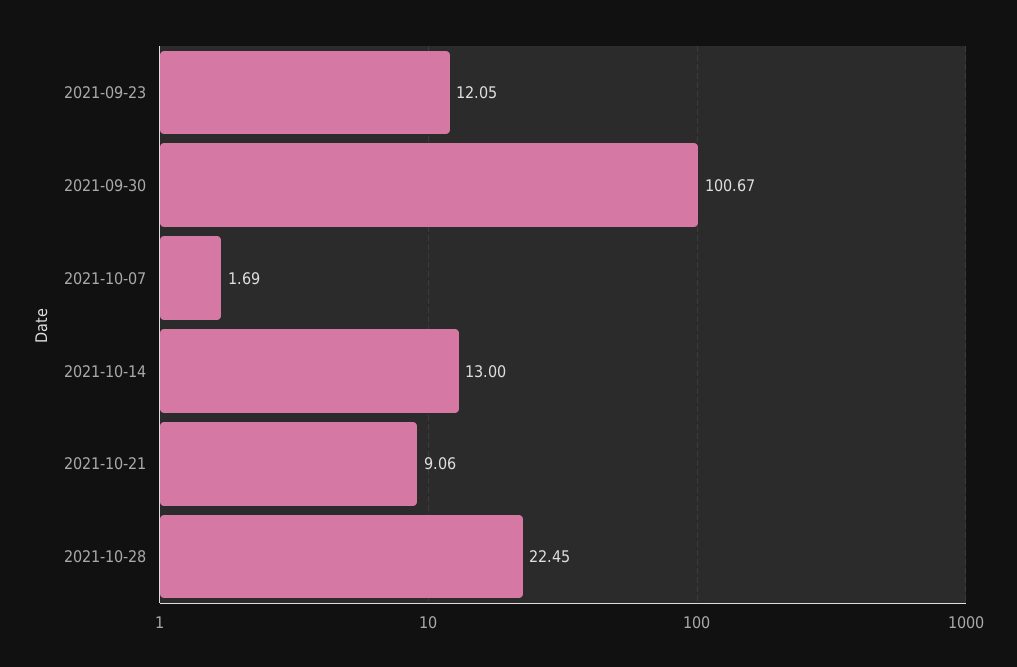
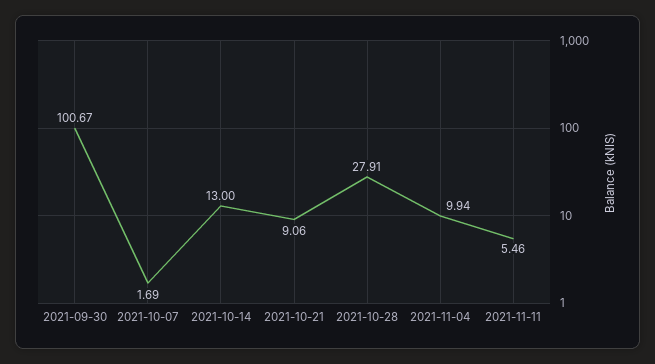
2021-09-23: 12.05 -> none
2021-10-28: 22.45 -> 27.91
2021-11-04: none -> 9.94
2021-11-11: none -> 5.46

